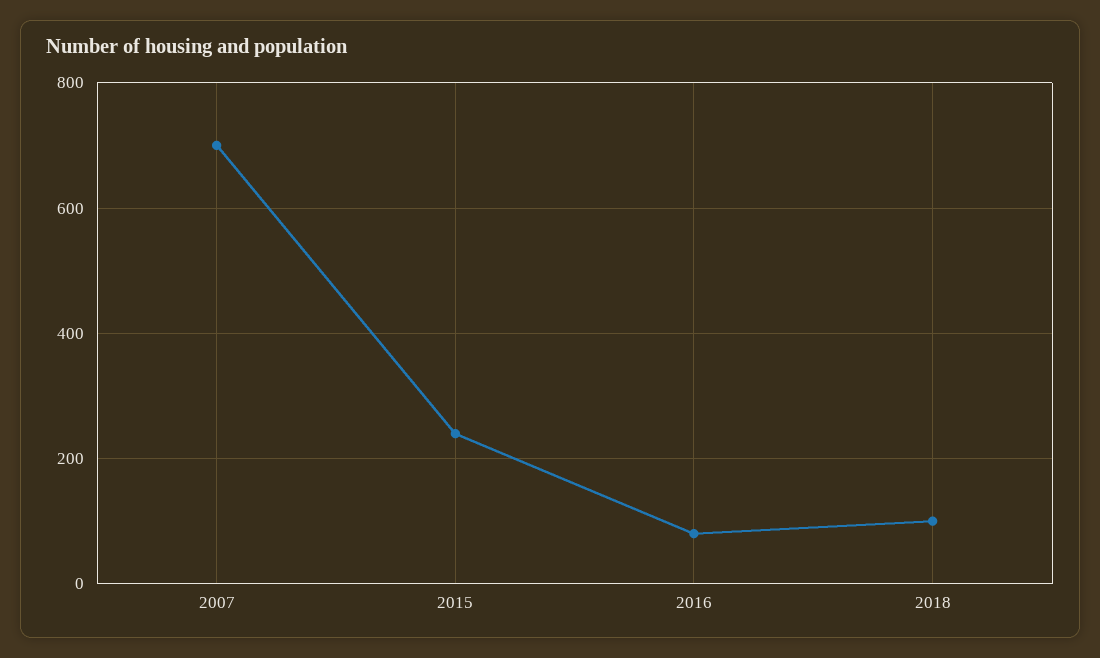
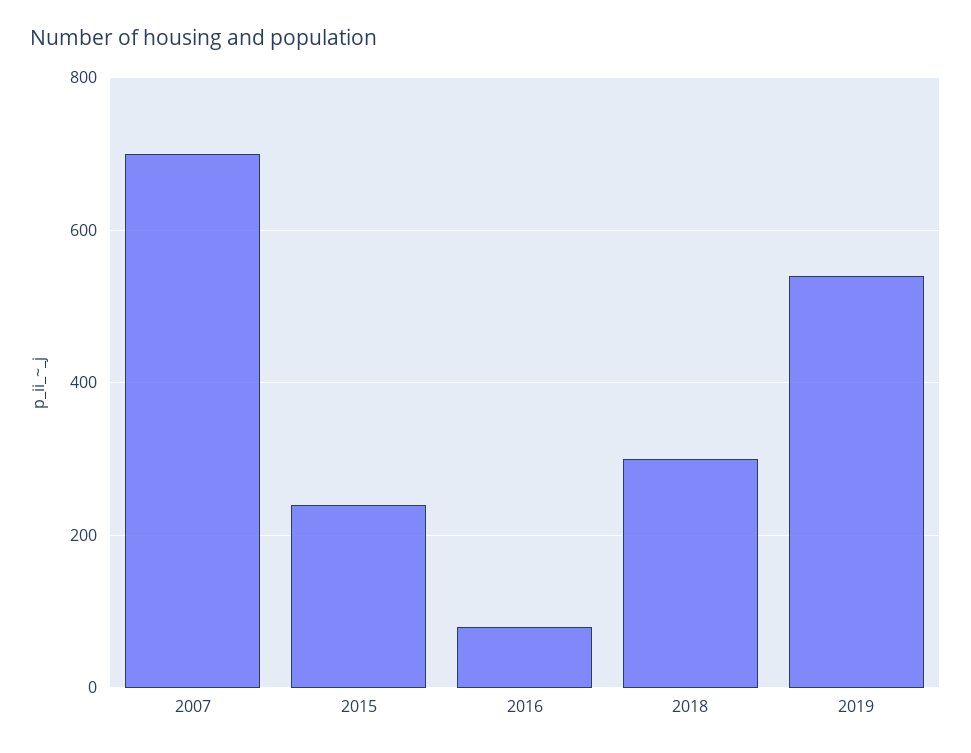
2018: 100 -> 300
2019: none -> 540

